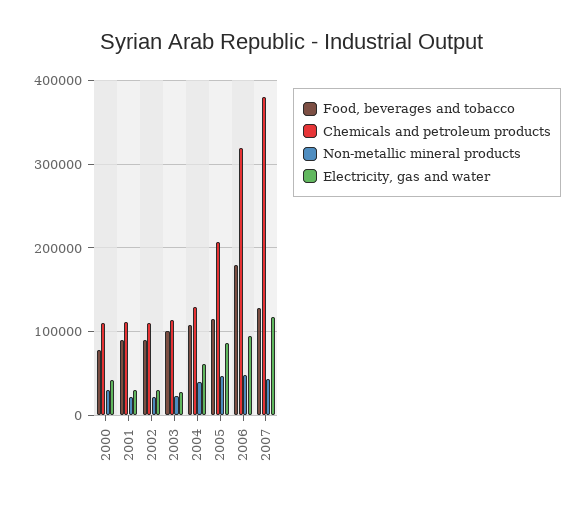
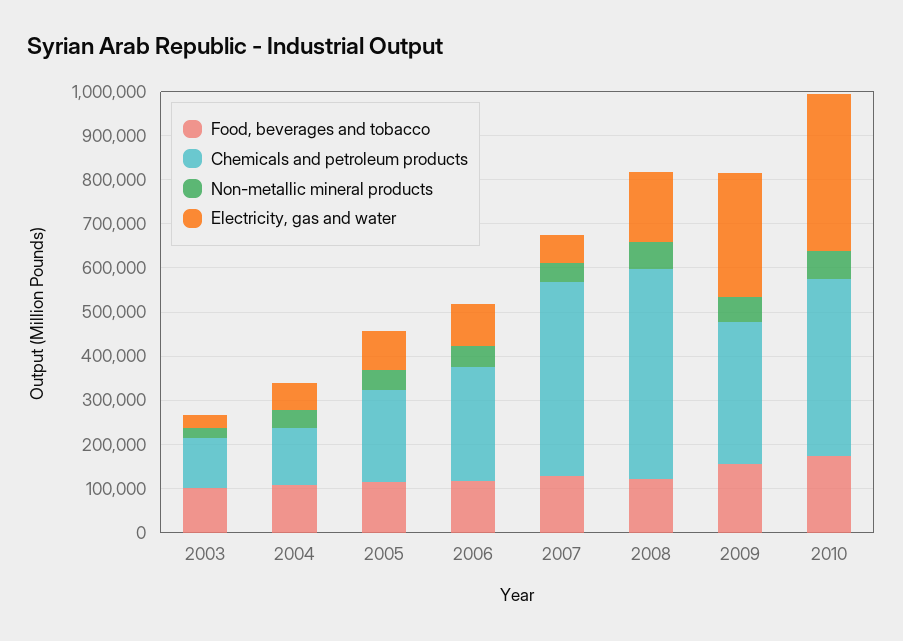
Food, beverages and tobacco, 2000: 80000 -> none
Chemicals and petroleum products, 2000: 110000 -> none
Non-metallic mineral products, 2000: 30000 -> none
Electricity, gas and water, 2000: 40000 -> none
Food, beverages and tobacco, 2001: 90000 -> none
Chemicals and petroleum products, 2001: 110000 -> none
Non-metallic mineral products, 2001: 20000 -> none
Electricity, gas and water, 2001: 30000 -> none
Food, beverages and tobacco, 2002: 90000 -> none
Chemicals and petroleum products, 2002: 110000 -> none
Non-metallic mineral products, 2002: 20000 -> none
Electricity, gas and water, 2002: 30000 -> none
Food, beverages and tobacco, 2006: 180000 -> 120000
Chemicals and petroleum products, 2006: 320000 -> 260000
Chemicals and petroleum products, 2007: 380000 -> 440000
Electricity, gas and water, 2007: 120000 -> 60000
Food, beverages and tobacco, 2008: none -> 120000
Chemicals and petroleum products, 2008: none -> 480000
Non-metallic mineral products, 2008: none -> 60000
Electricity, gas and water, 2008: none -> 160000
Food, beverages and tobacco, 2009: none -> 160000
Chemicals and petroleum products, 2009: none -> 320000
Non-metallic mineral products, 2009: none -> 60000
Electricity, gas and water, 2009: none -> 280000
Food, beverages and tobacco, 2010: none -> 180000
Chemicals and petroleum products, 2010: none -> 400000
Non-metallic mineral products, 2010: none -> 60000
Electricity, gas and water, 2010: none -> 360000

